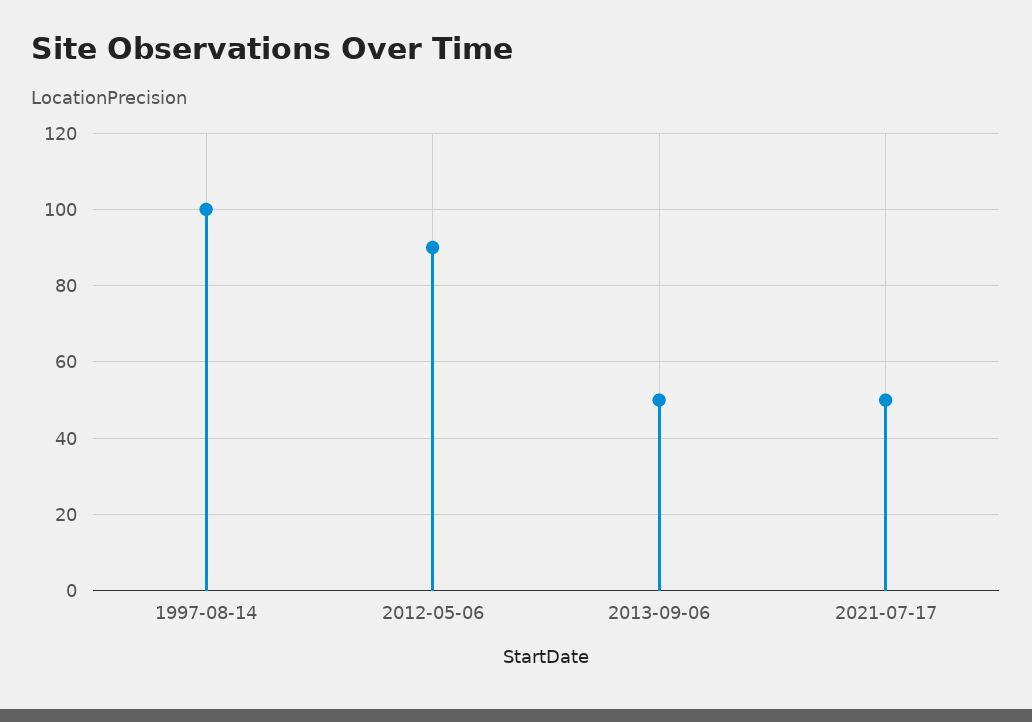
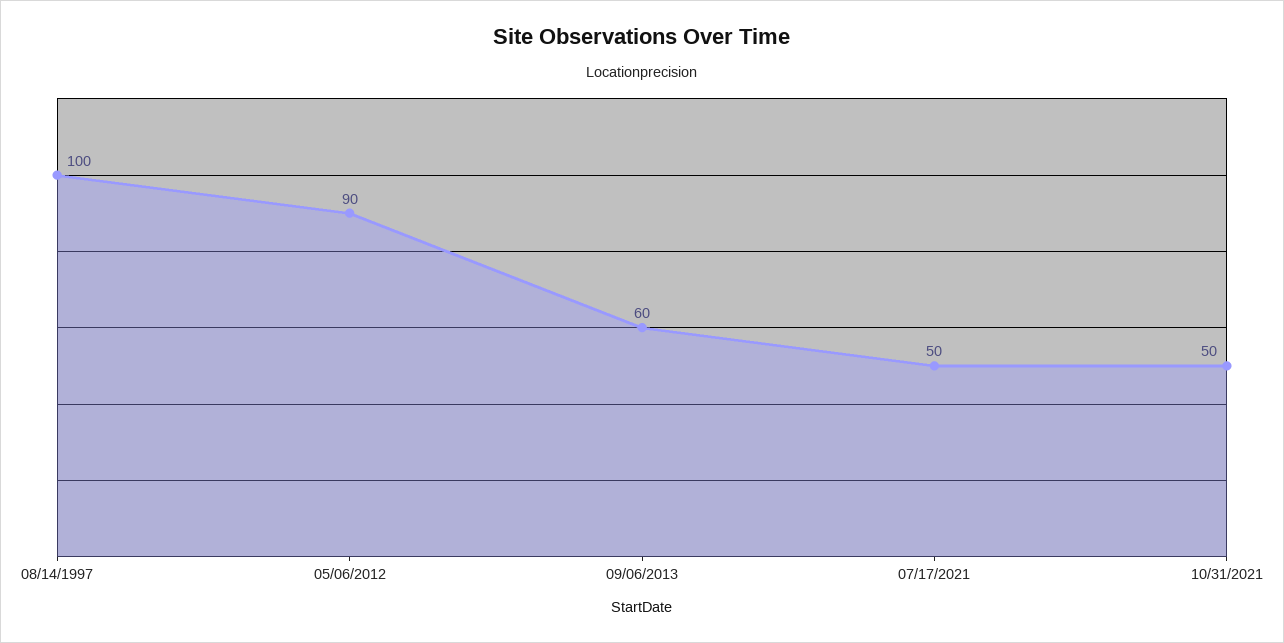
2013-09-06: 50 -> 60
10/31/2021: none -> 50

